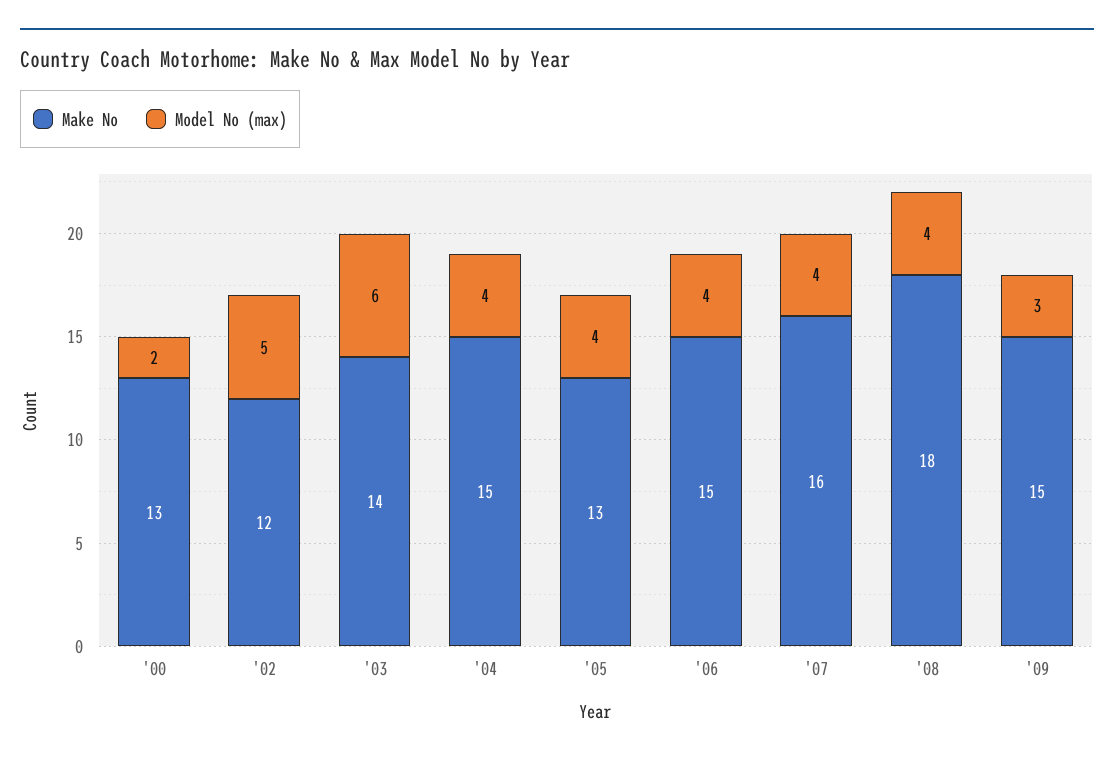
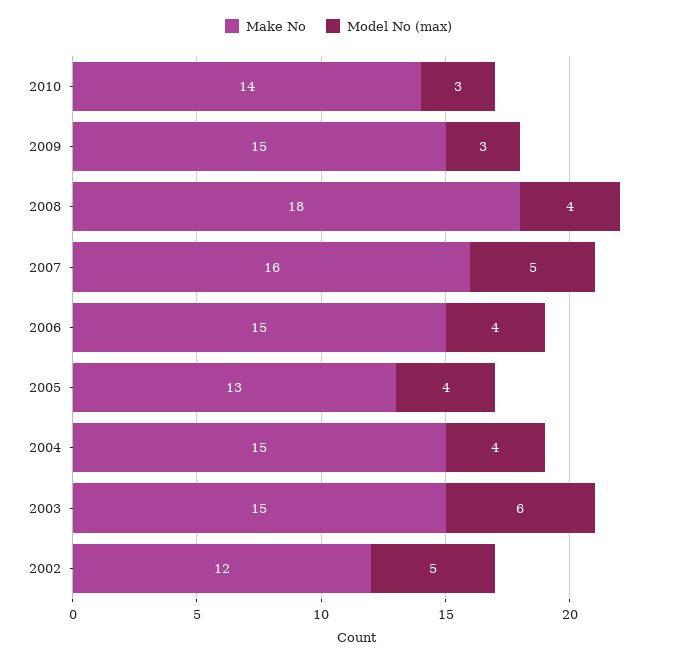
Make No, '00: 13 -> none
Model No (max), '00: 2 -> none
Make No, '03: 14 -> 15
Model No (max), '07: 4 -> 5
Make No, 2010: none -> 14
Model No (max), 2010: none -> 3

